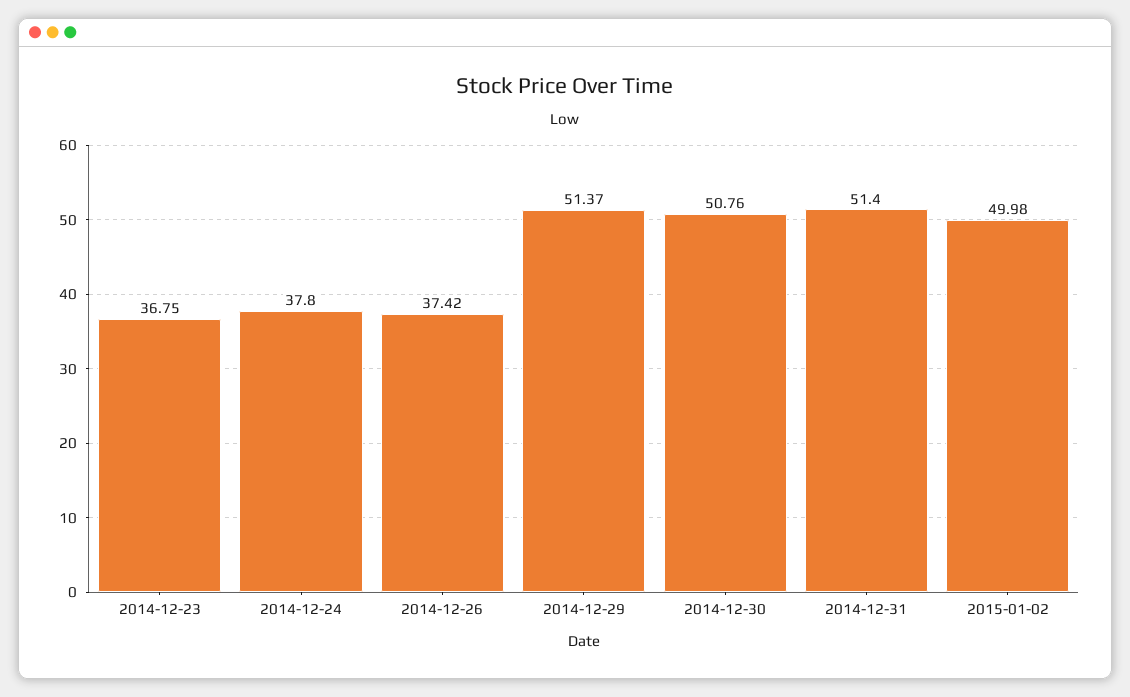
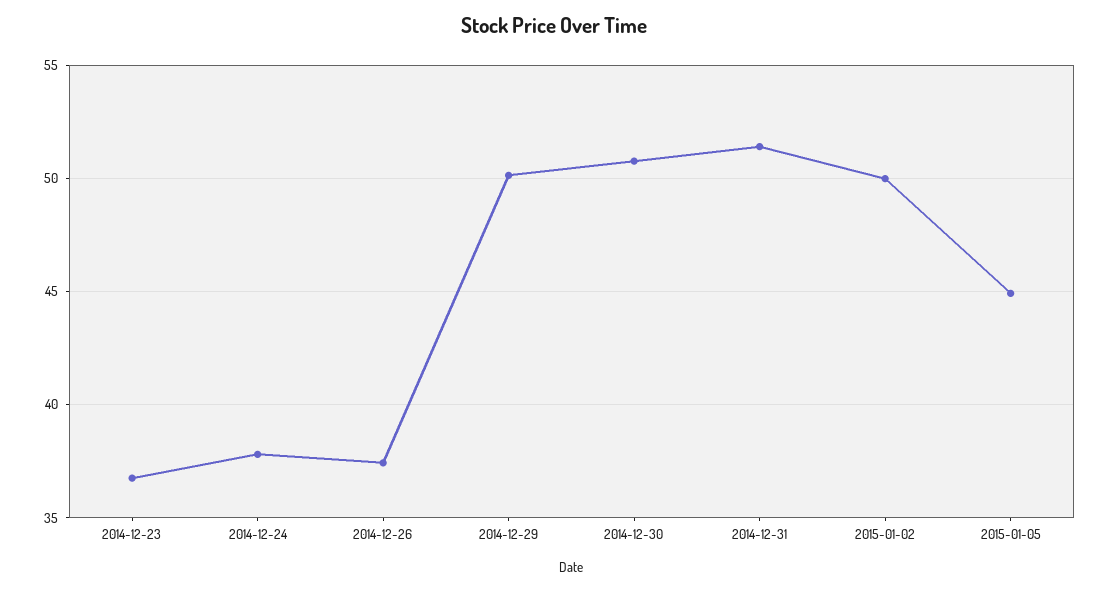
2014-12-29: 51.37 -> 50
2015-01-05: none -> 45

